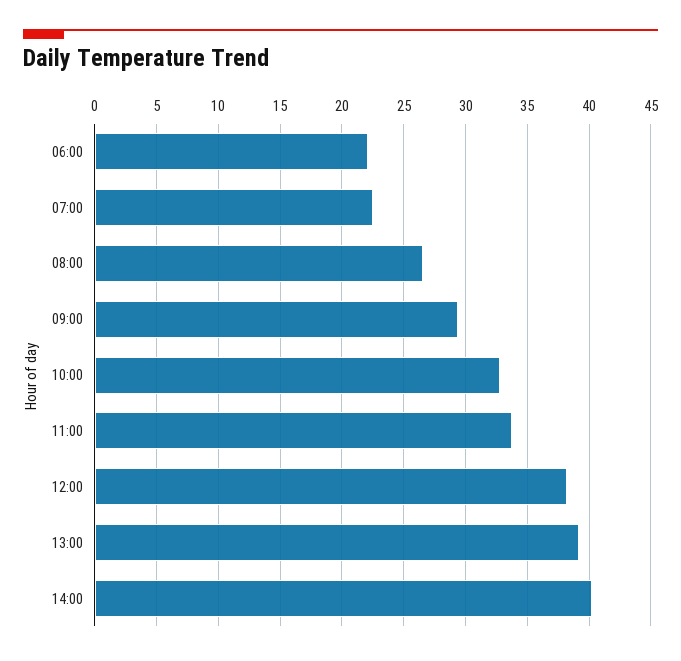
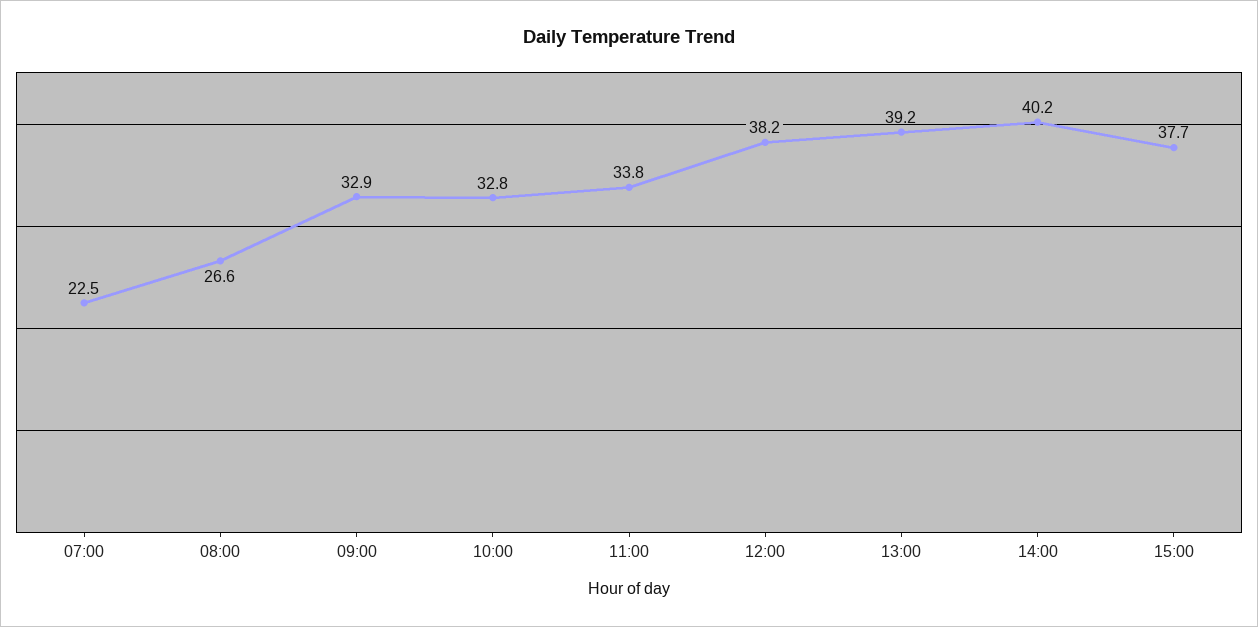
06:00: 22 -> none
09:00: 29.5 -> 32.9
15:00: none -> 37.7

